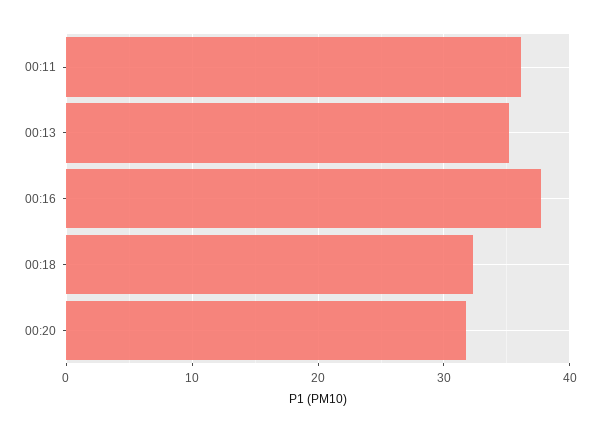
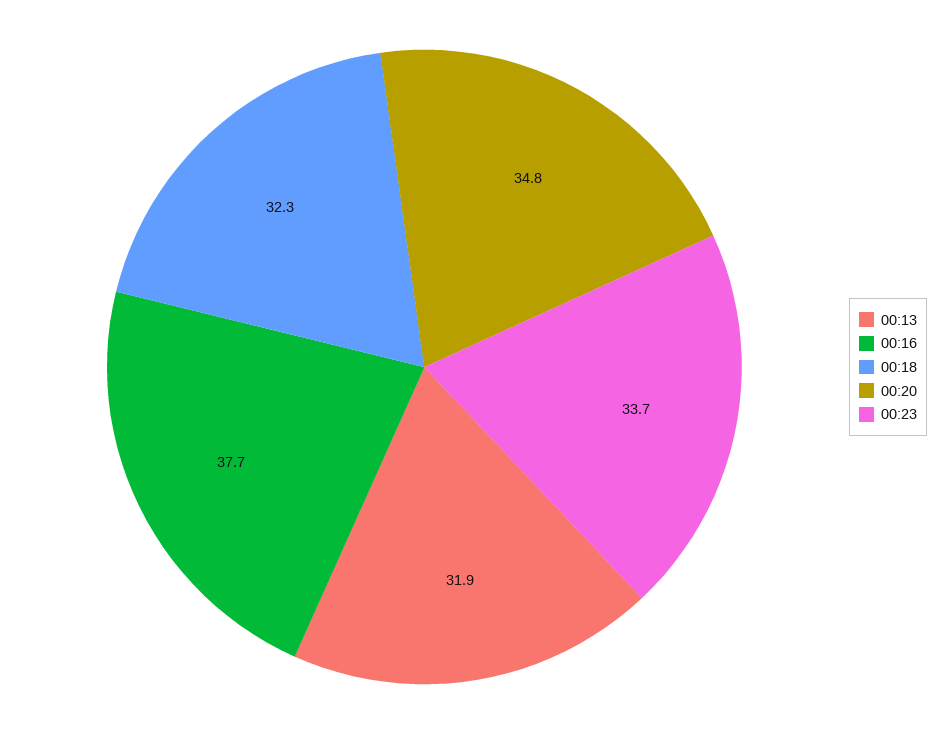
00:11: 36 -> none
00:13: 35 -> 31.9
00:20: 32 -> 34.8
00:23: none -> 33.7

